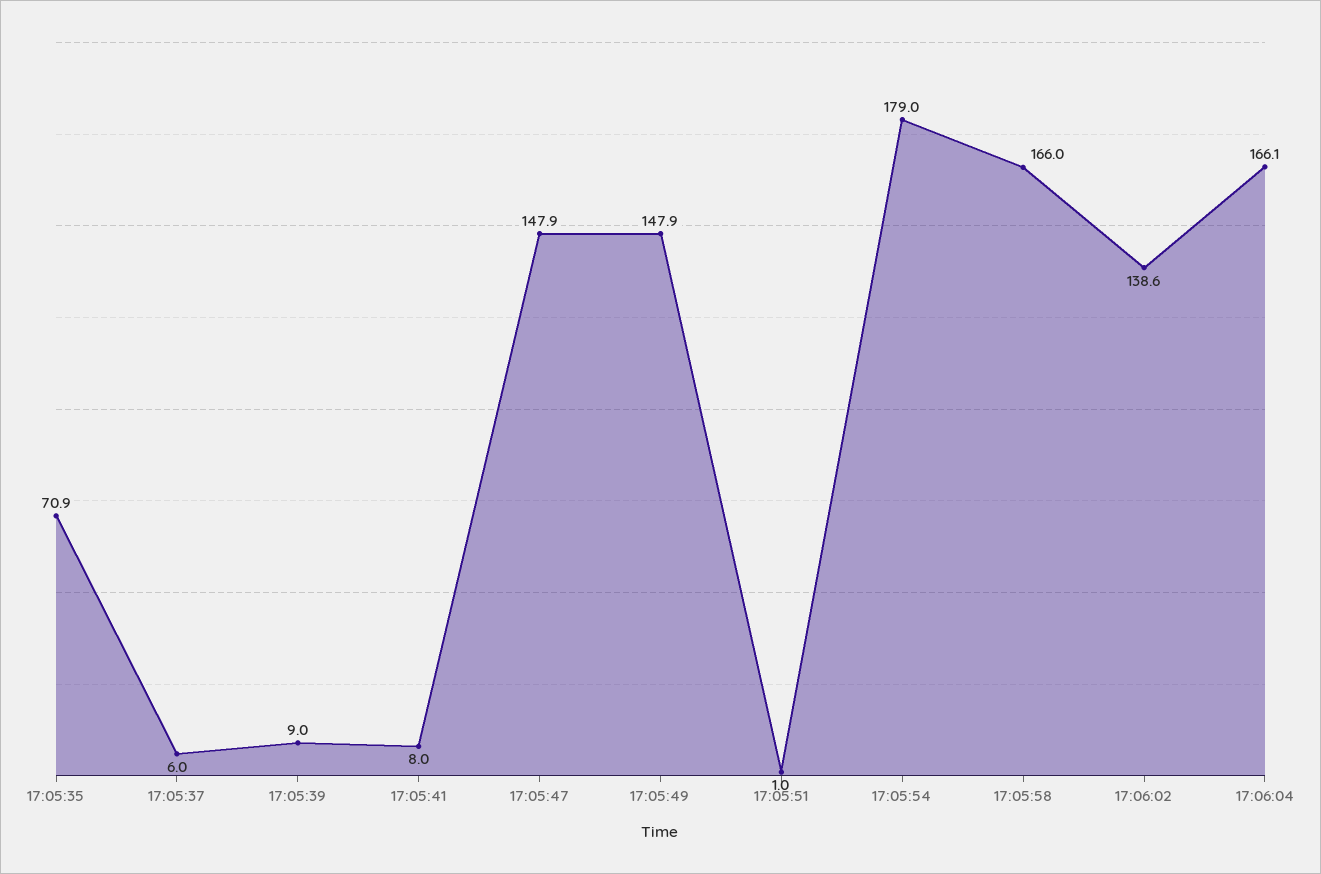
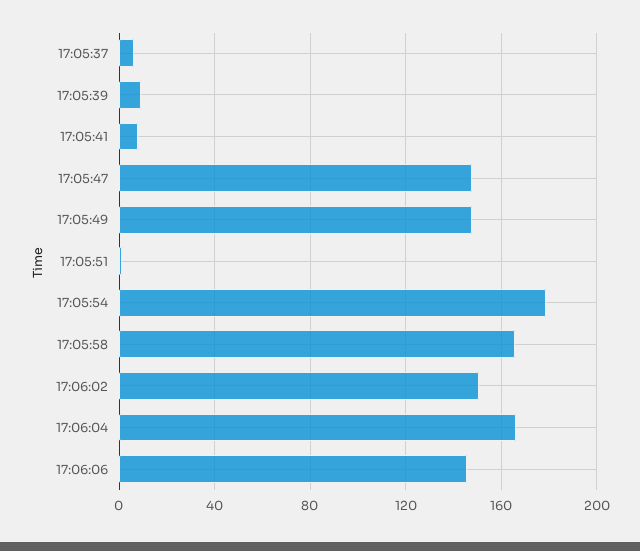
17:05:35: 70.9 -> none
17:06:02: 138.6 -> 150
17:06:06: none -> 145

